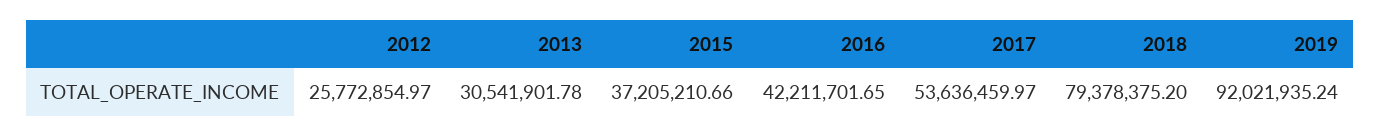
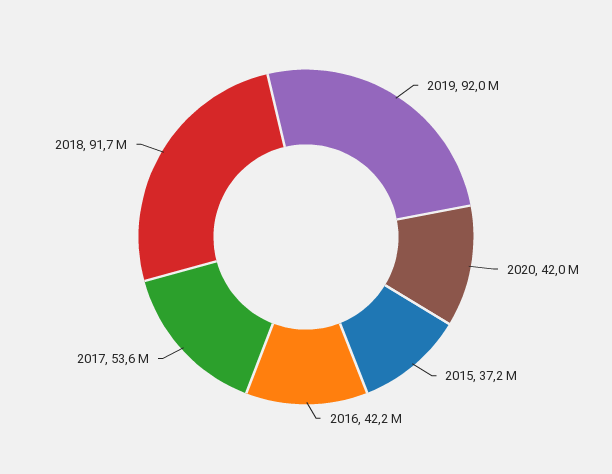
2012: 25772854.97 -> none
2013: 30541901.78 -> none
2018: 79378375.2 -> 91700000
2020: none -> 42000000

